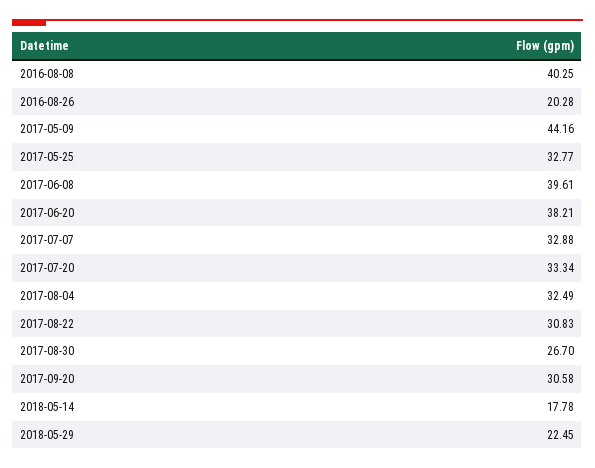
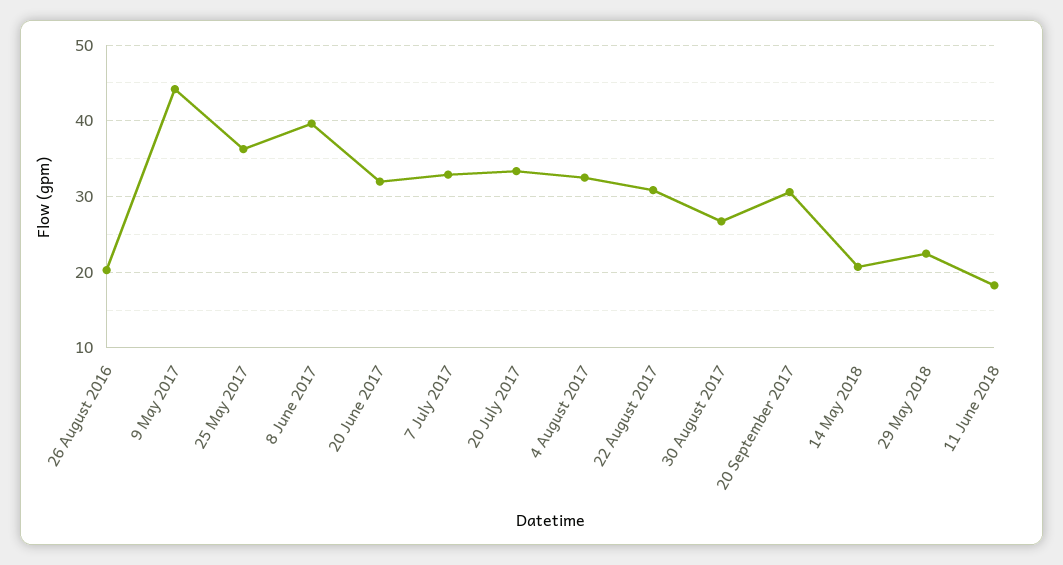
2016-08-08: 40.25 -> none
2017-05-25: 32.77 -> 36
2017-06-20: 38.21 -> 32
2018-05-14: 17.78 -> 21
11 June 2018: none -> 18

